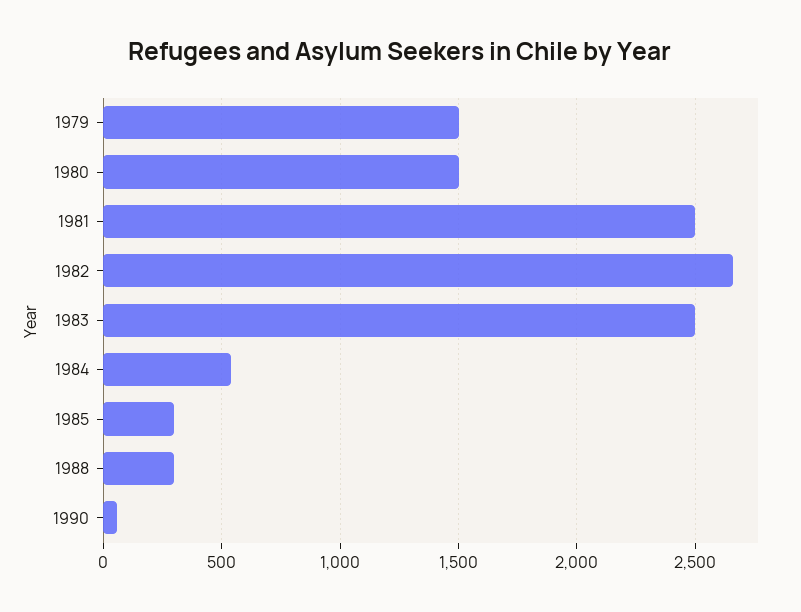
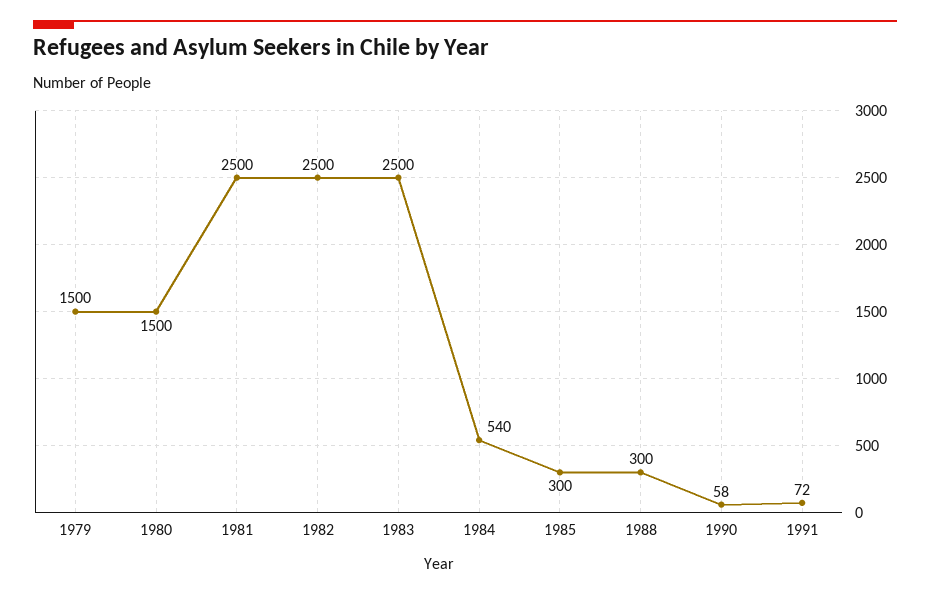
1982: 2650 -> 2500
1991: none -> 72

